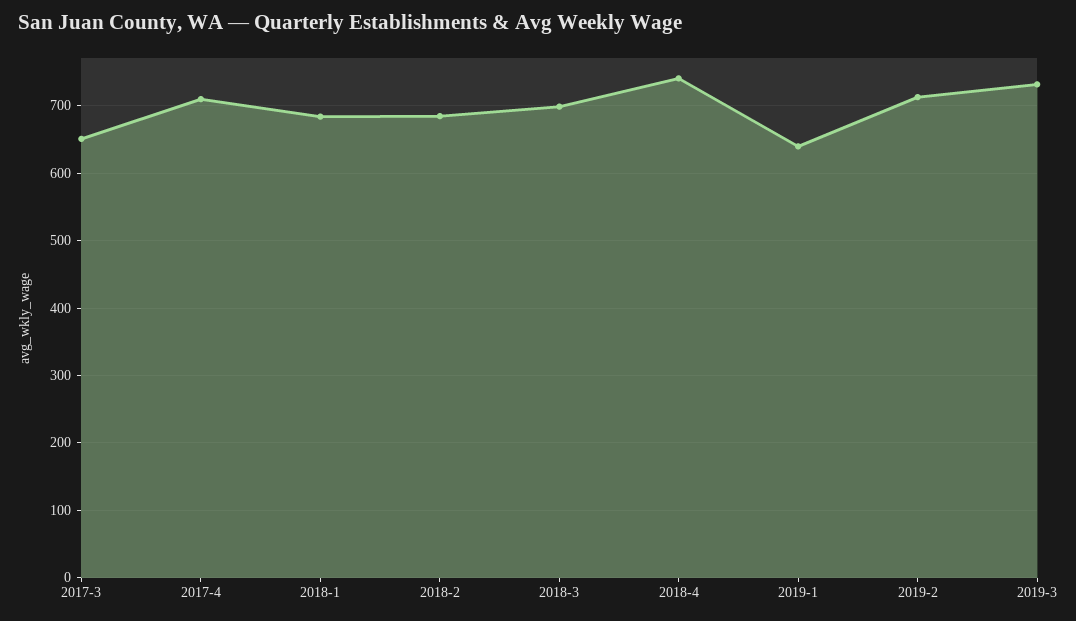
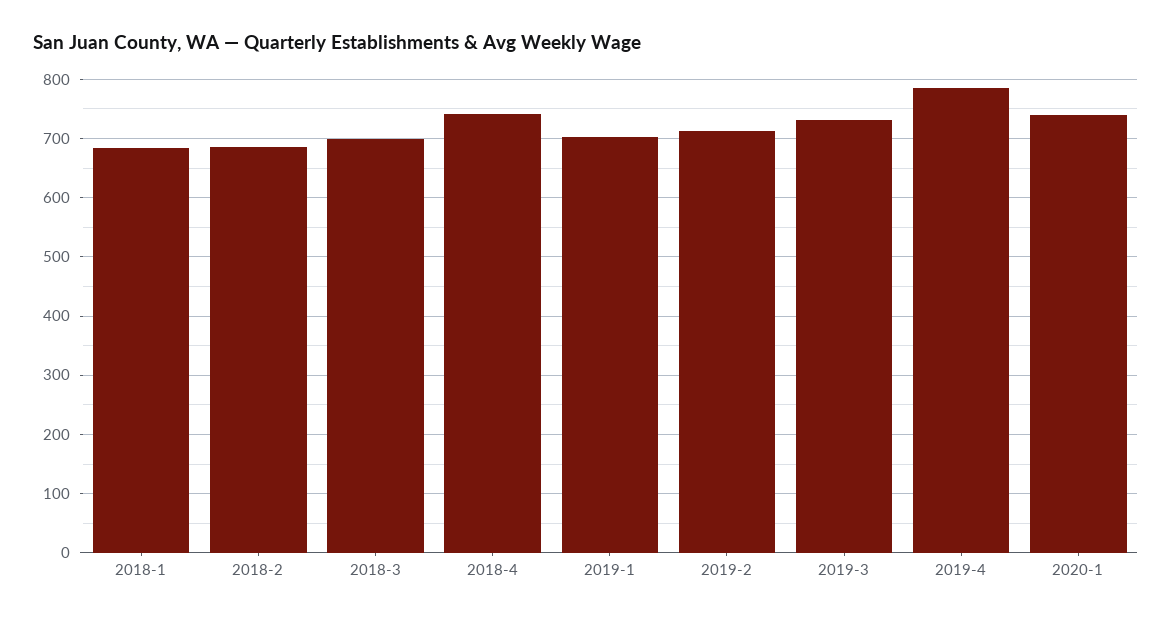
2017-3: 650 -> none
2017-4: 710 -> none
2019-1: 640 -> 700
2019-4: none -> 780
2020-1: none -> 740

